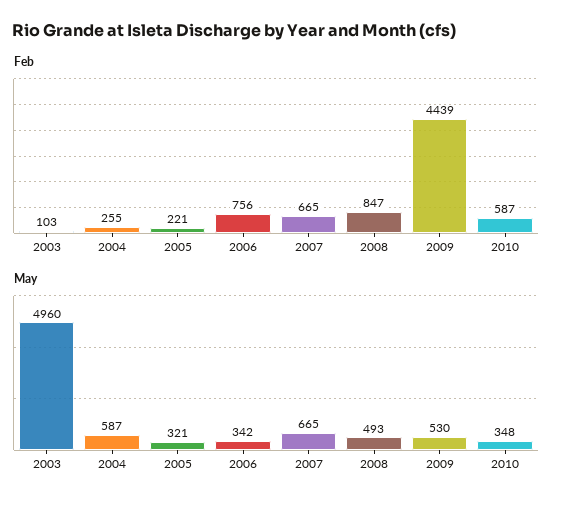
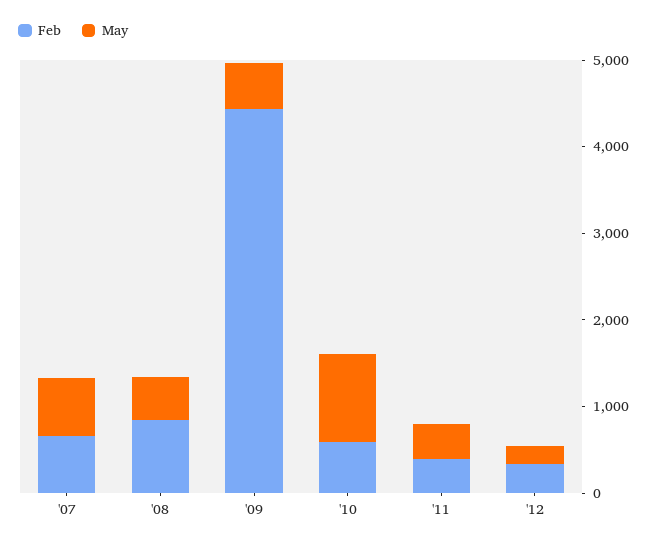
Feb, 2003: 103 -> none
Feb, 2004: 255 -> none
Feb, 2005: 221 -> none
Feb, 2006: 756 -> none
May, 2003: 4960 -> none
May, 2004: 587 -> none
May, 2005: 321 -> none
May, 2006: 342 -> none
May, 2010: 348 -> 1000
Feb, '11: none -> 400
May, '11: none -> 400
Feb, '12: none -> 400
May, '12: none -> 200

